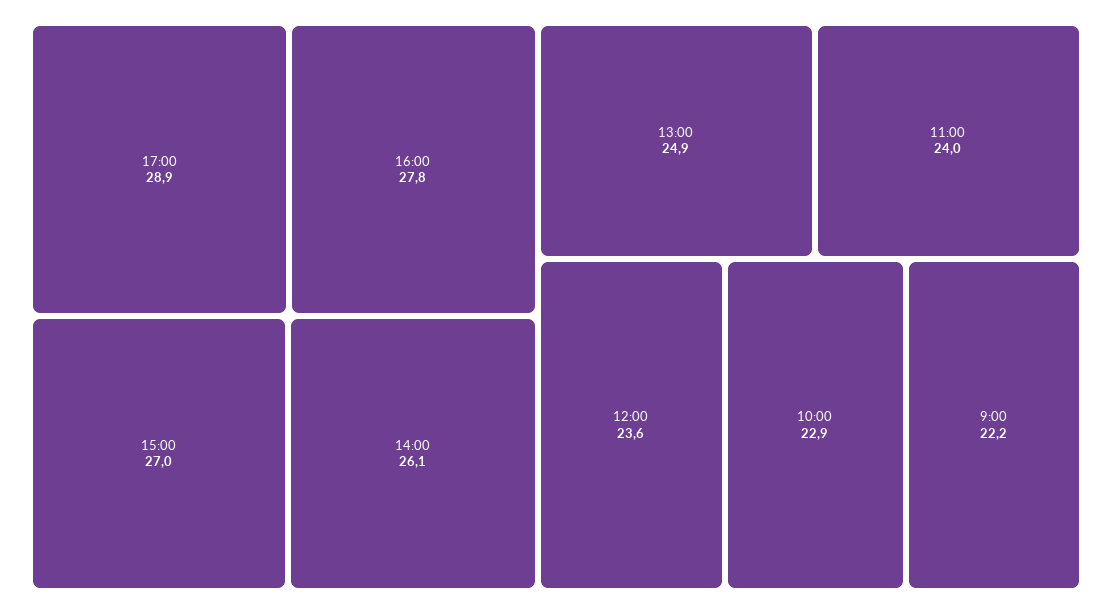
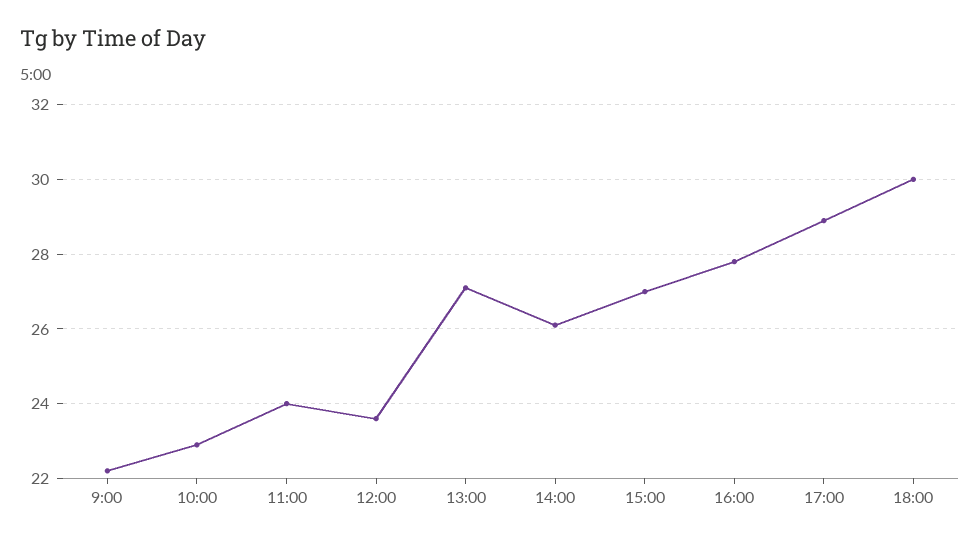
13:00: 24.9 -> 27
18:00: none -> 30

